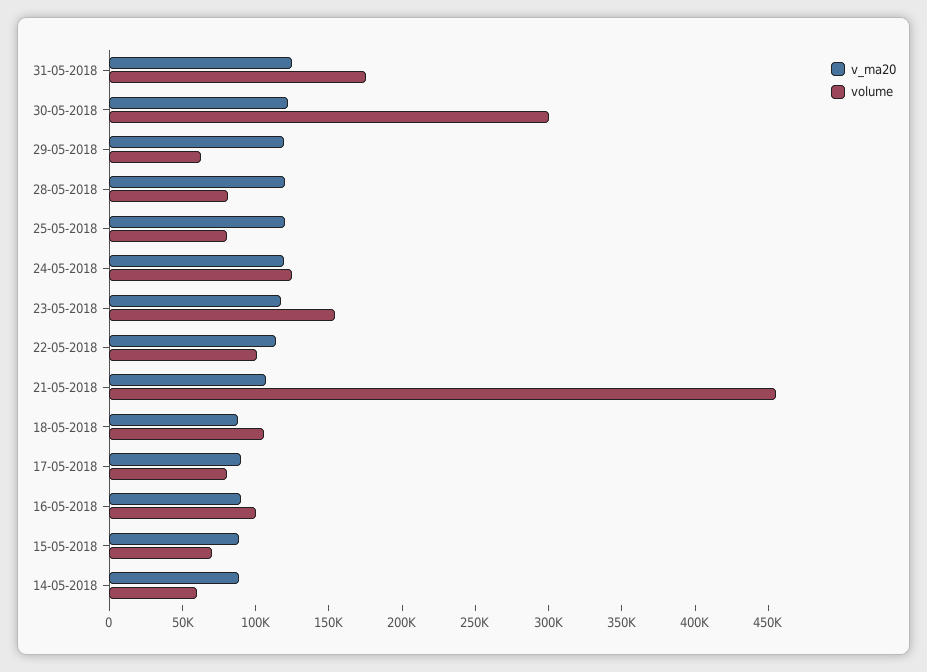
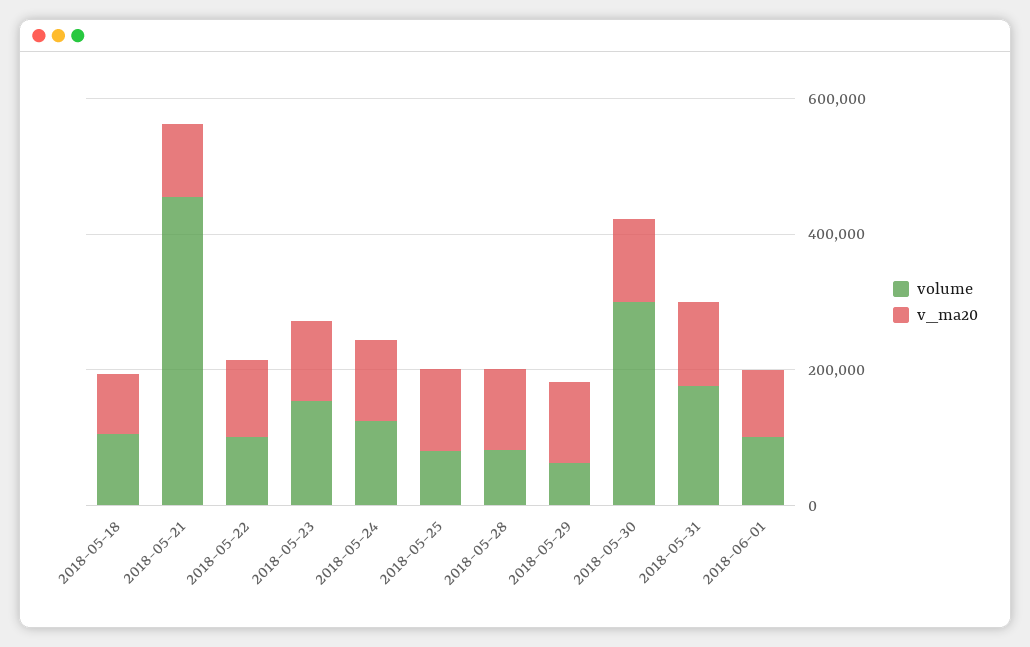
v_ma20, 17-05-2018: 90000 -> none
volume, 17-05-2018: 80000 -> none
v_ma20, 16-05-2018: 90000 -> none
volume, 16-05-2018: 100000 -> none
v_ma20, 15-05-2018: 90000 -> none
volume, 15-05-2018: 70000 -> none
v_ma20, 14-05-2018: 90000 -> none
volume, 14-05-2018: 60000 -> none
volume, 2018-06-01: none -> 100000
v_ma20, 2018-06-01: none -> 100000

